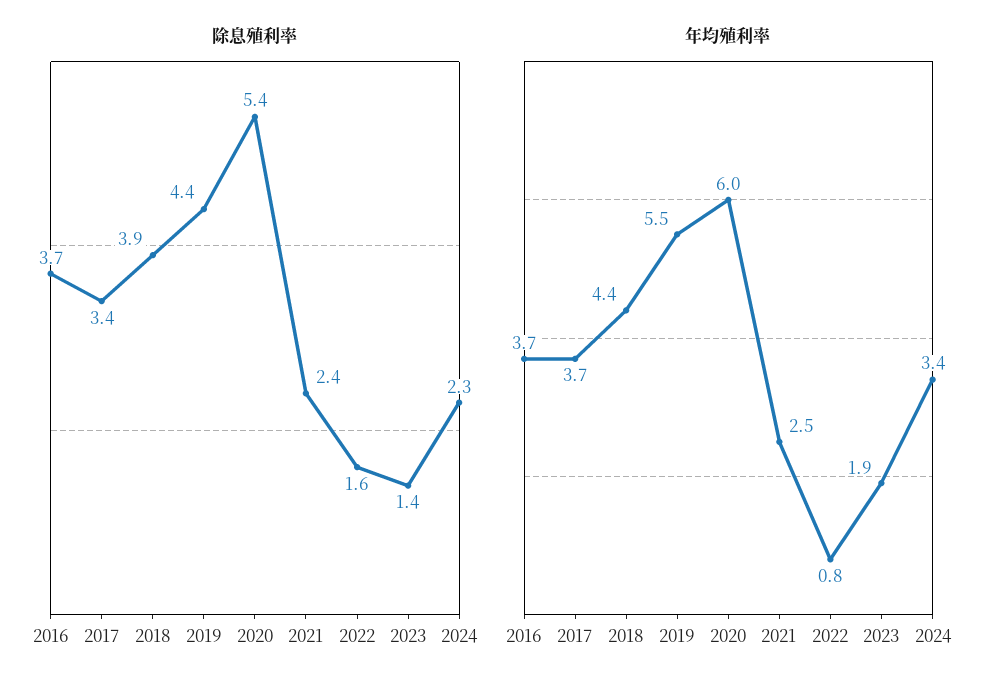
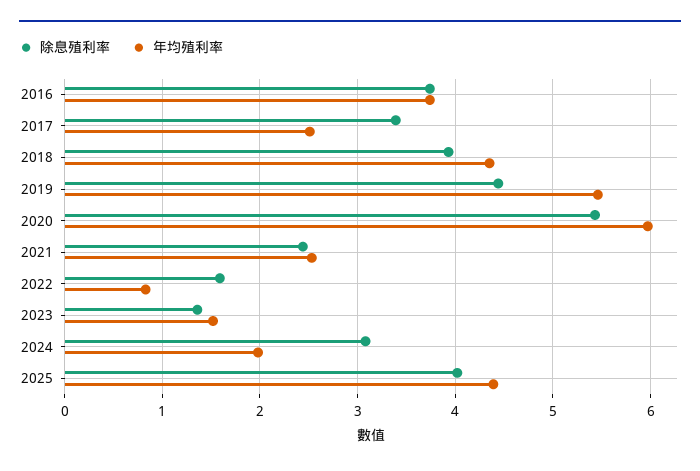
除息殖利率, 2024: 2.3 -> 3.1
年均殖利率, 2017: 3.7 -> 2.5
年均殖利率, 2023: 1.9 -> 1.5
年均殖利率, 2024: 3.4 -> 2
除息殖利率, 2025: none -> 4
年均殖利率, 2025: none -> 4.4

